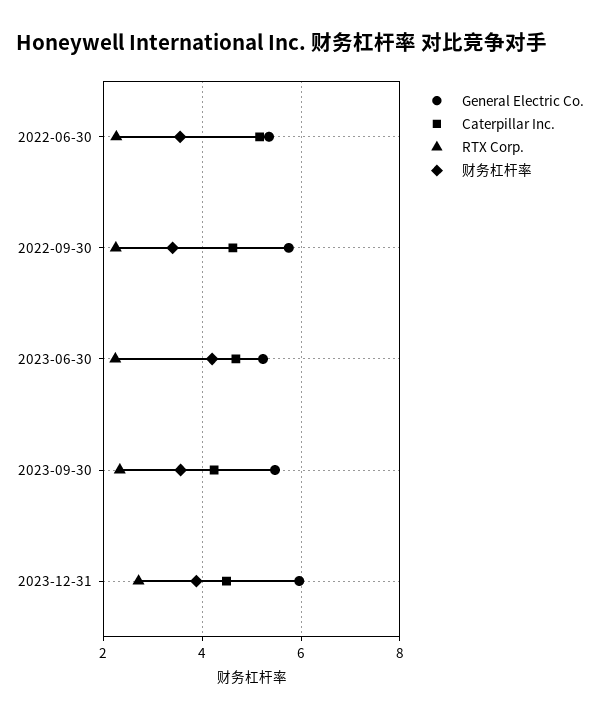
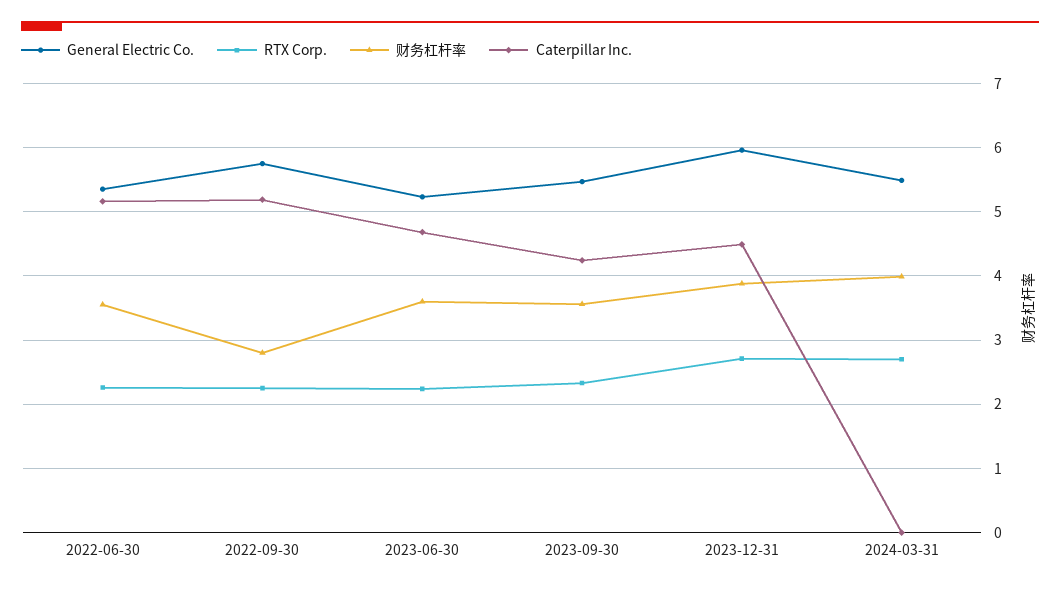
Caterpillar Inc., 2022-09-30: 4.6 -> 5.2
财务杠杆率, 2022-09-30: 3.4 -> 2.8
财务杠杆率, 2023-06-30: 4.2 -> 3.6
General Electric Co., 2024-03-31: none -> 5.5
RTX Corp., 2024-03-31: none -> 2.7
财务杠杆率, 2024-03-31: none -> 4
Caterpillar Inc., 2024-03-31: none -> 0

